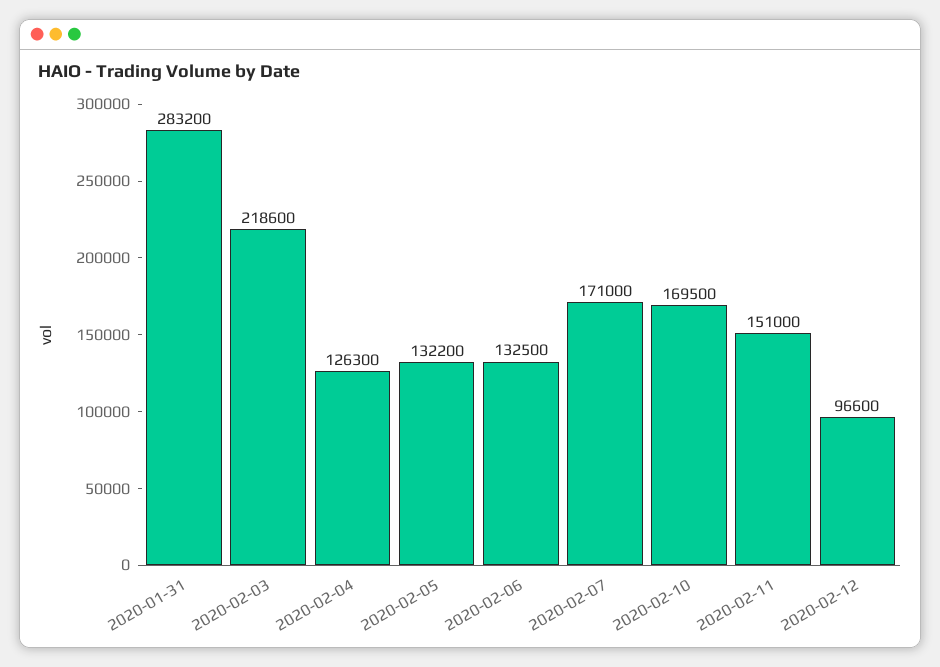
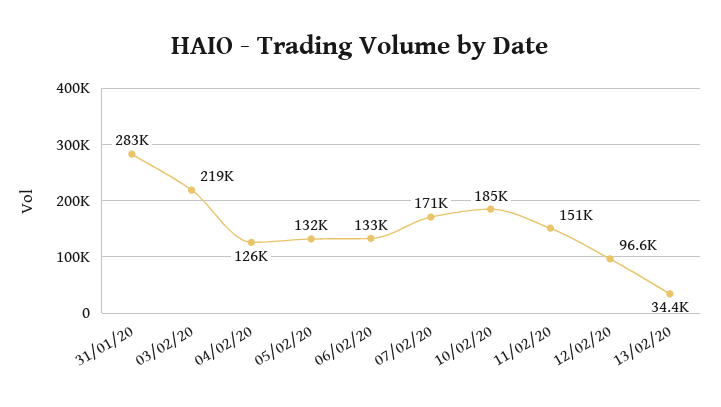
2020-02-10: 169500 -> 185000
13/02/20: none -> 34400

